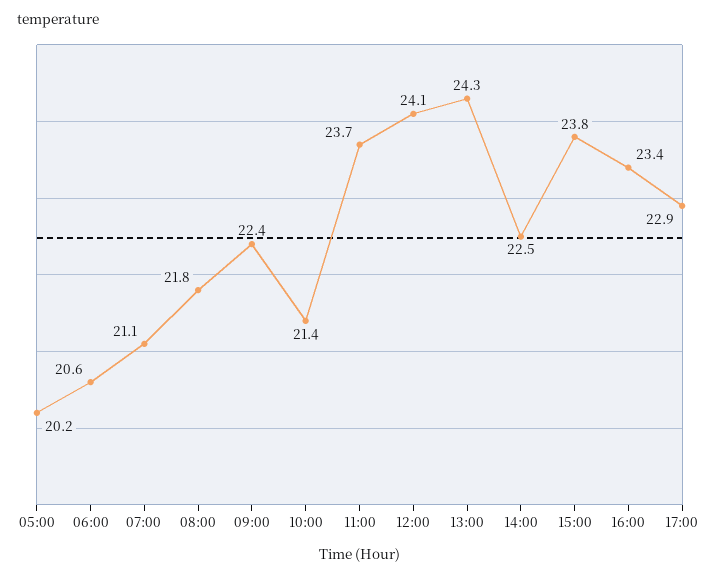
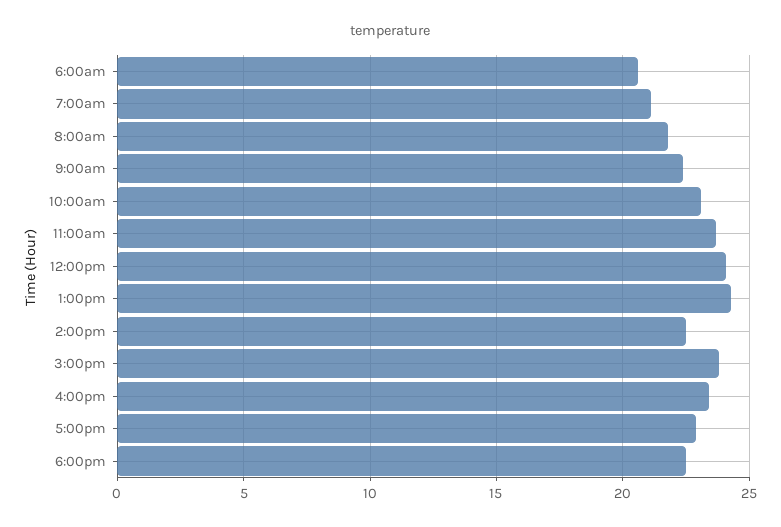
05:00: 20.2 -> none
10:00: 21.4 -> 23
6:00pm: none -> 22.5

